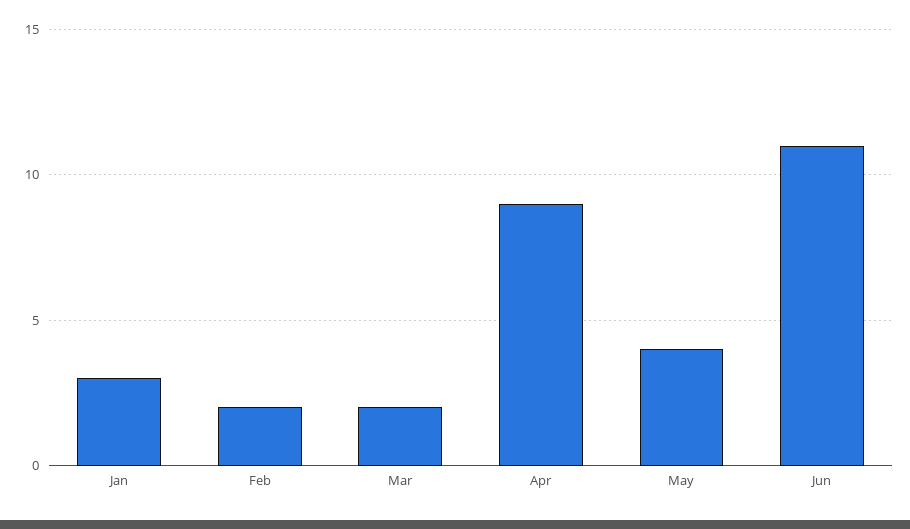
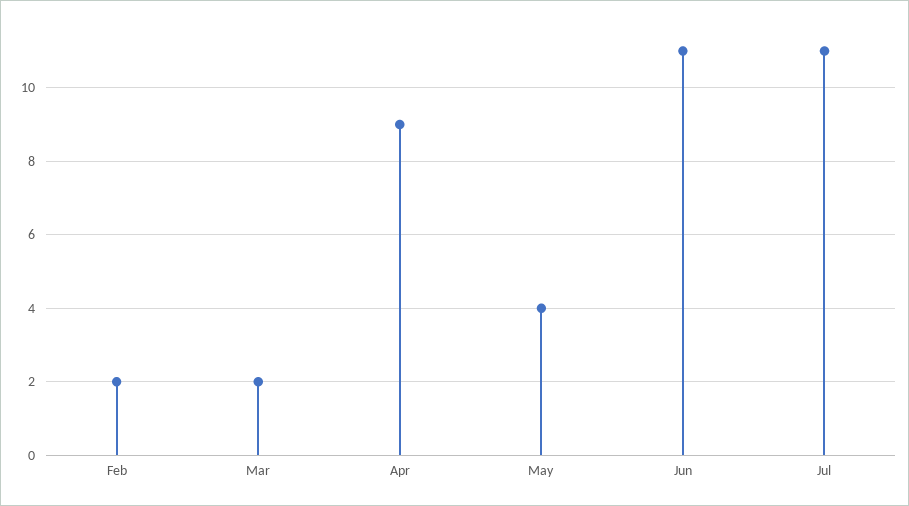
Jan: 3 -> none
Jul: none -> 11

